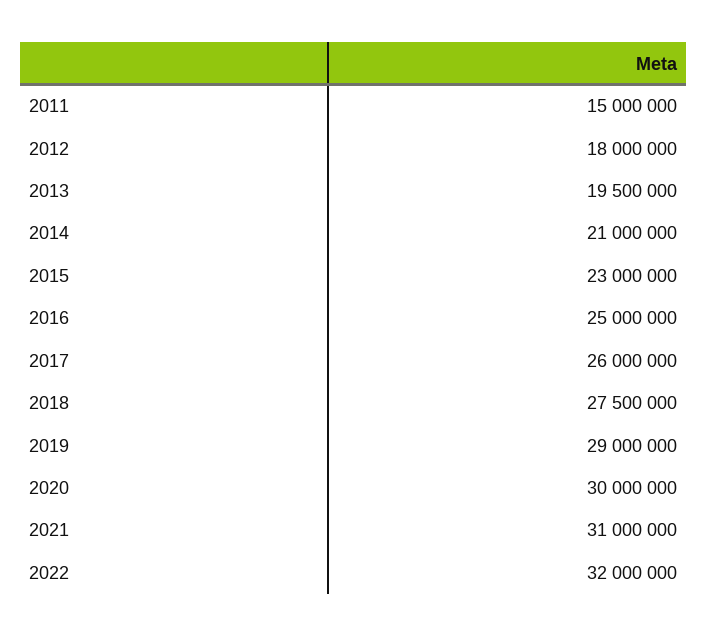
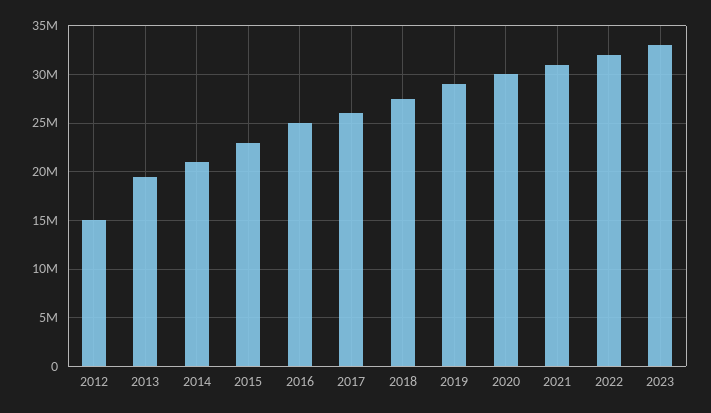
2011: 15000000 -> none
2012: 18000000 -> 15000000
2023: none -> 33000000

